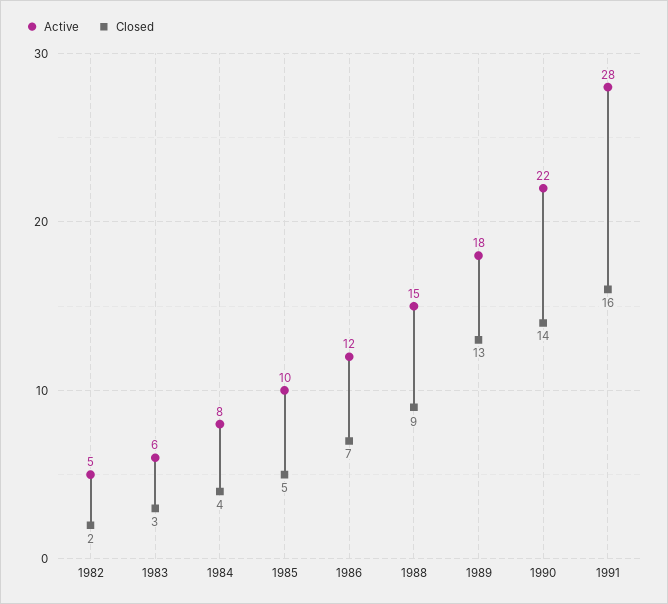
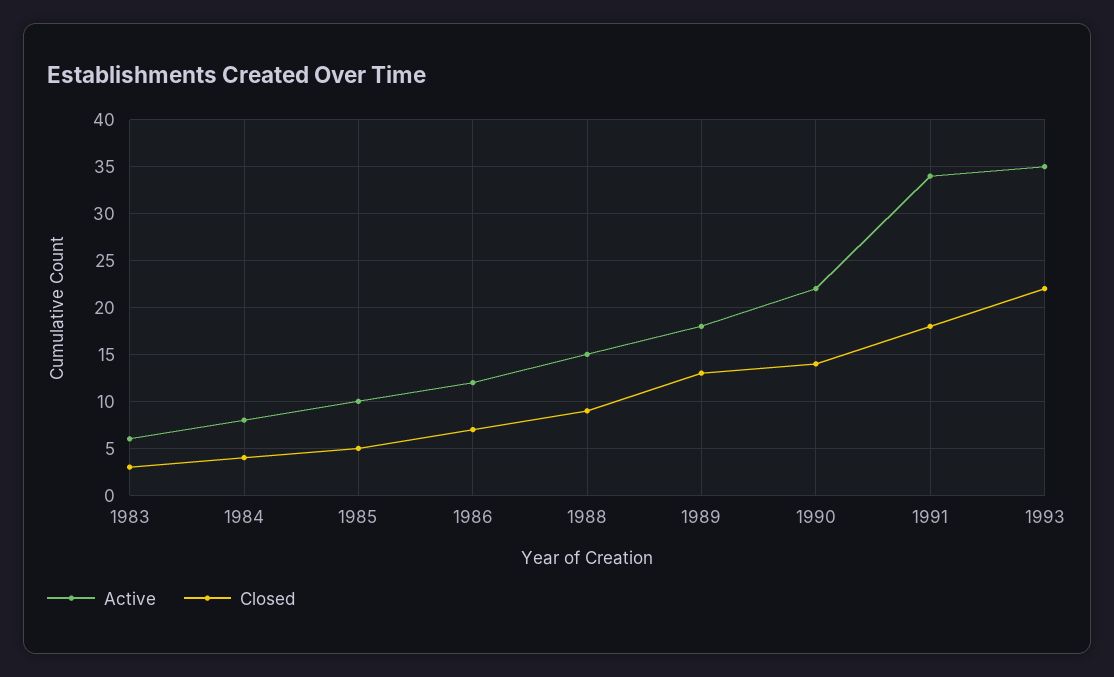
Active, 1982: 5 -> none
Closed, 1982: 2 -> none
Active, 1991: 28 -> 34
Closed, 1991: 16 -> 18
Active, 1993: none -> 35
Closed, 1993: none -> 22

